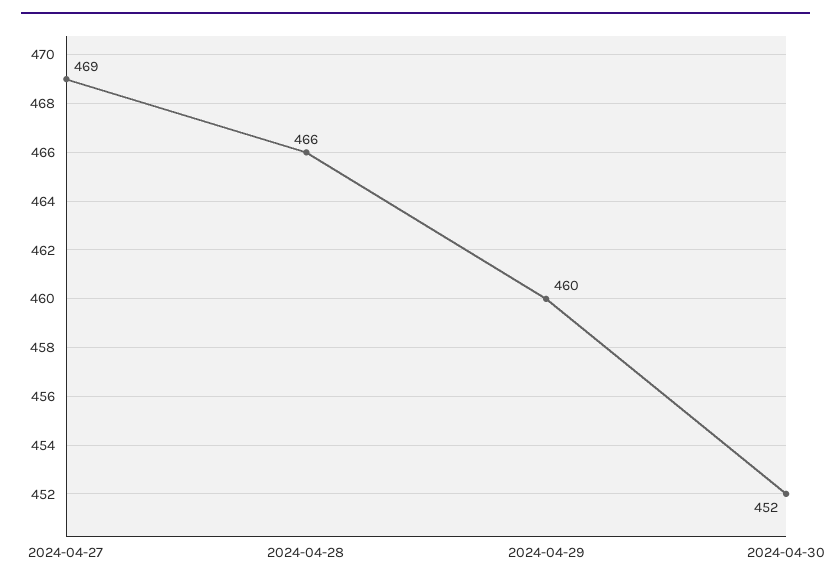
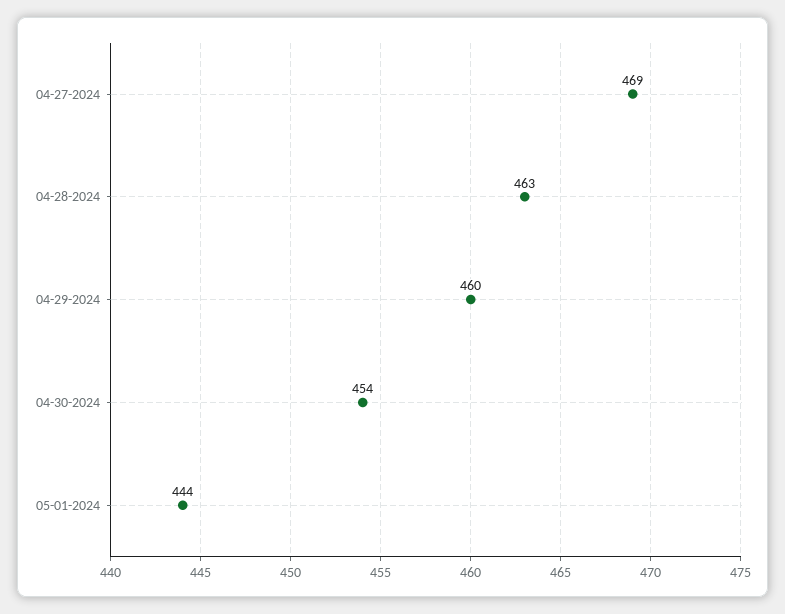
2024-04-28: 466 -> 463
2024-04-30: 452 -> 454
05-01-2024: none -> 444

